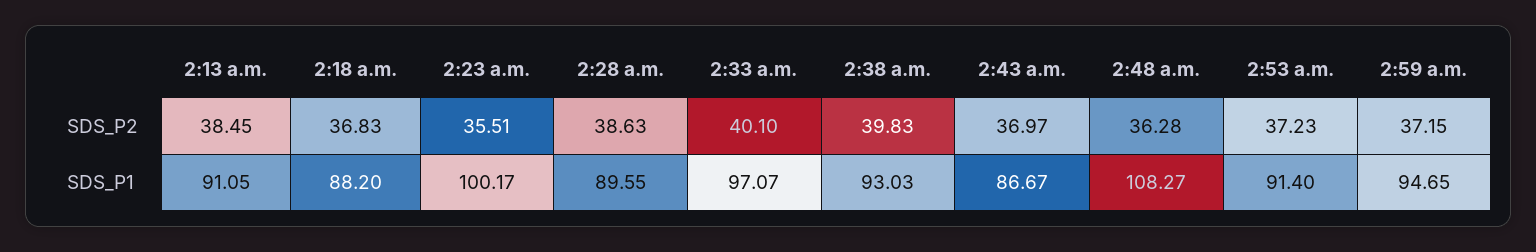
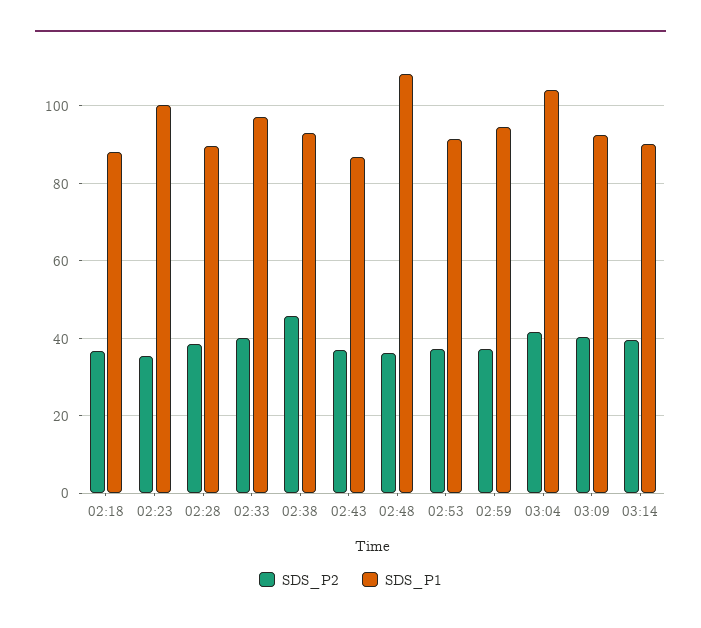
SDS_P2, 2:13 a.m.: 38.45 -> none
SDS_P2, 2:38 a.m.: 39.83 -> 46
SDS_P1, 2:13 a.m.: 91.05 -> none
SDS_P2, 03:04: none -> 42
SDS_P1, 03:04: none -> 104
SDS_P2, 03:09: none -> 40
SDS_P1, 03:09: none -> 92
SDS_P2, 03:14: none -> 40
SDS_P1, 03:14: none -> 90

